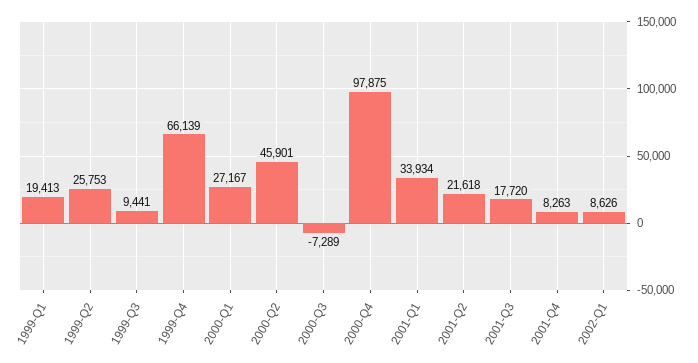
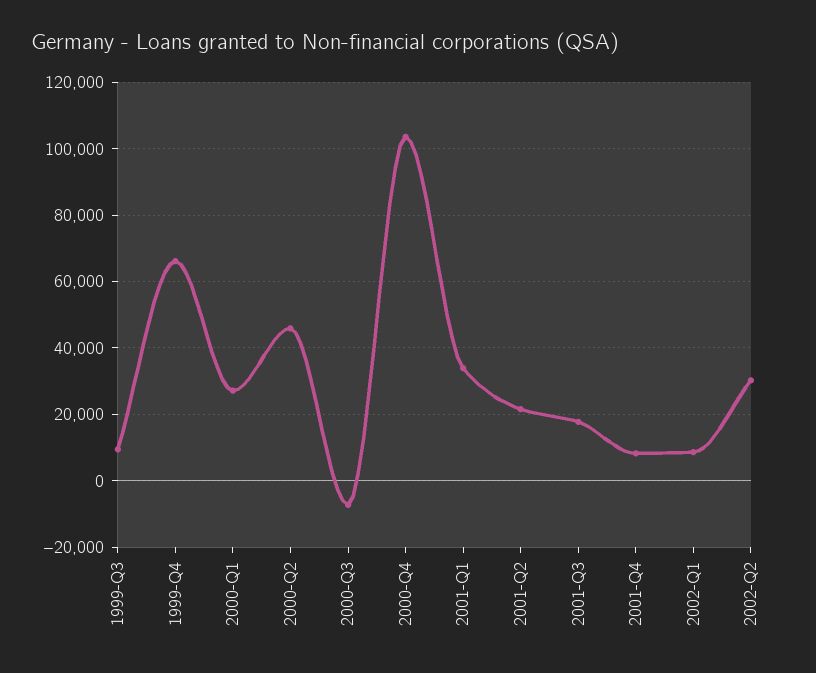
1999-Q1: 19413 -> none
1999-Q2: 25753 -> none
2000-Q4: 97875 -> 104000
2002-Q2: none -> 30000

